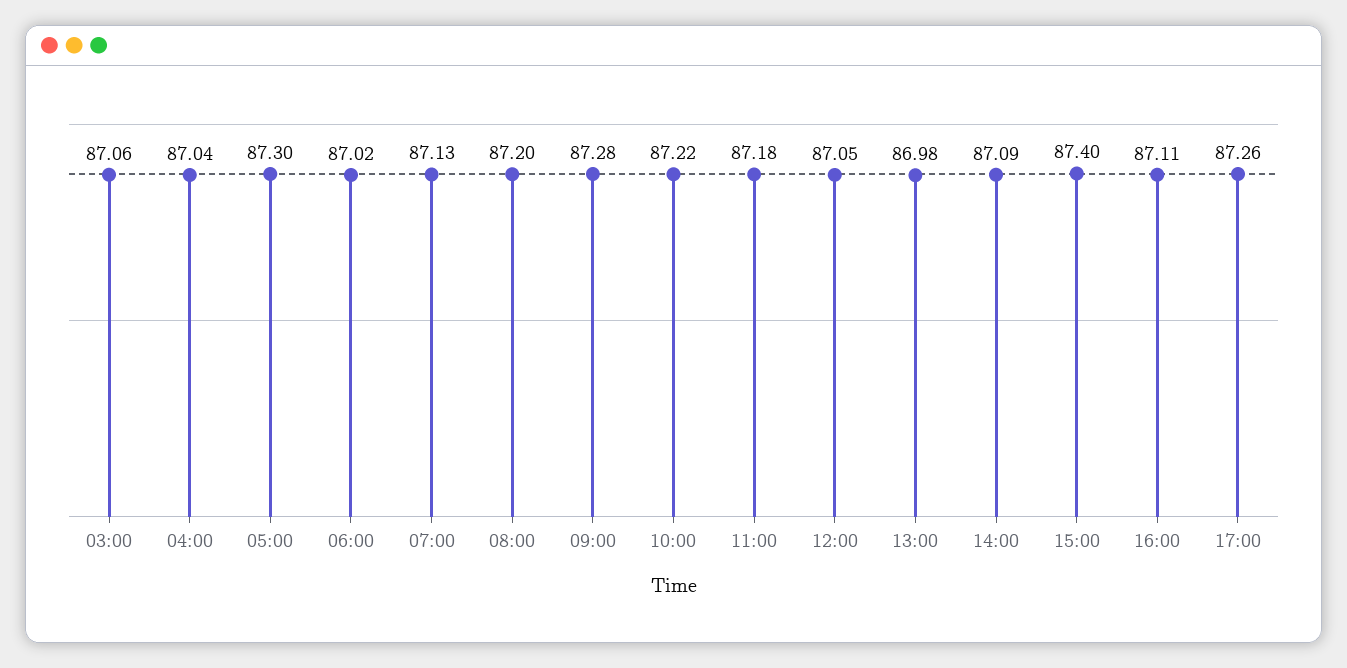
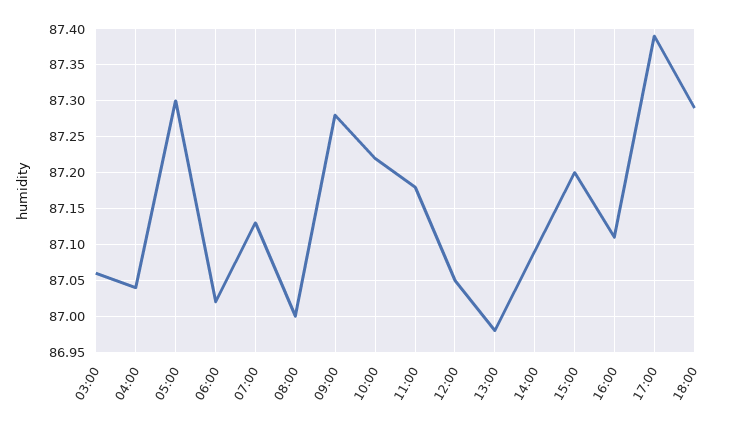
08:00: 87.2 -> 87
15:00: 87.4 -> 87.2
17:00: 87.26 -> 87.39
18:00: none -> 87.29

